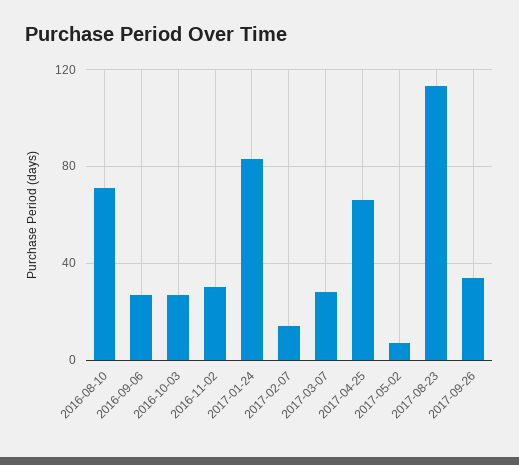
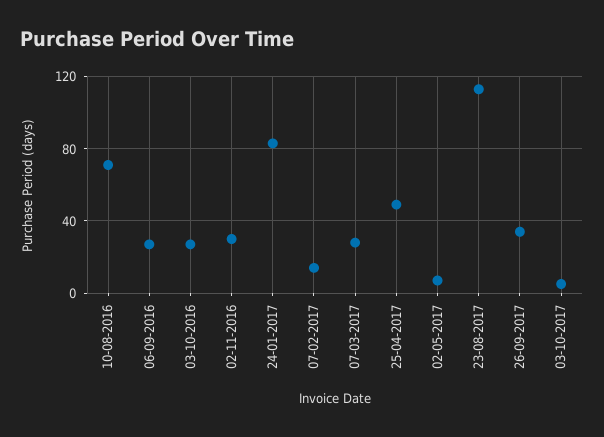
2017-04-25: 65 -> 50
03-10-2017: none -> 5

